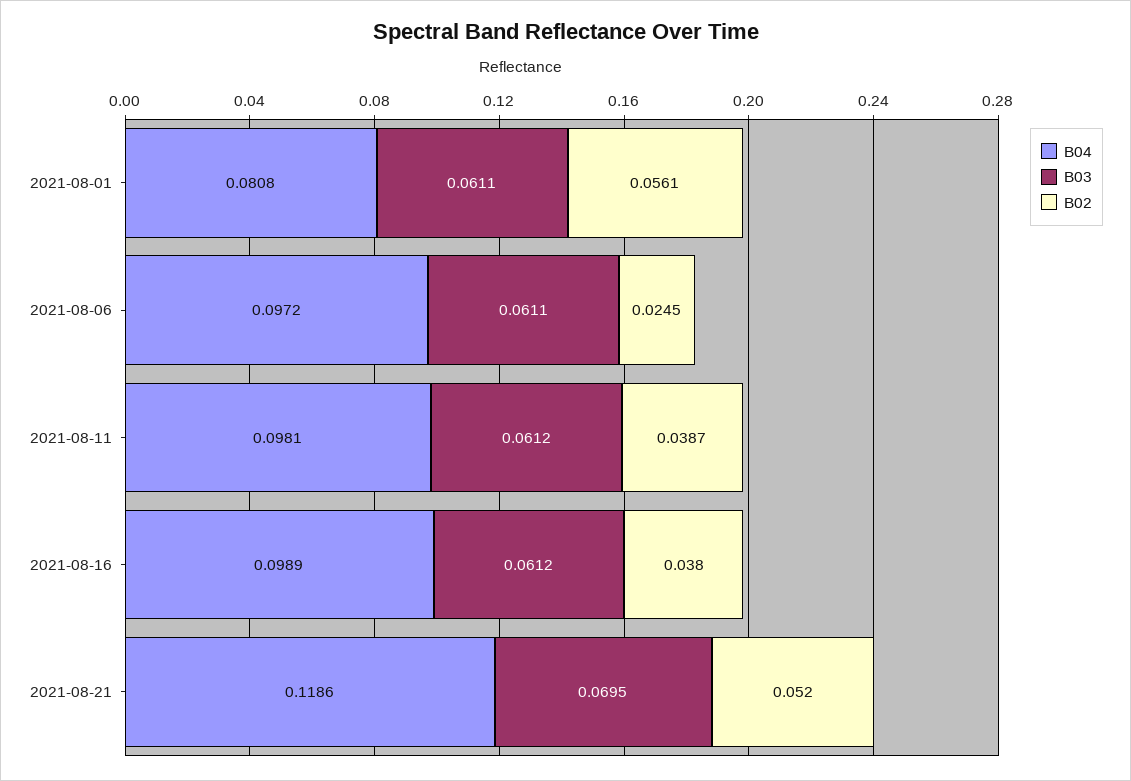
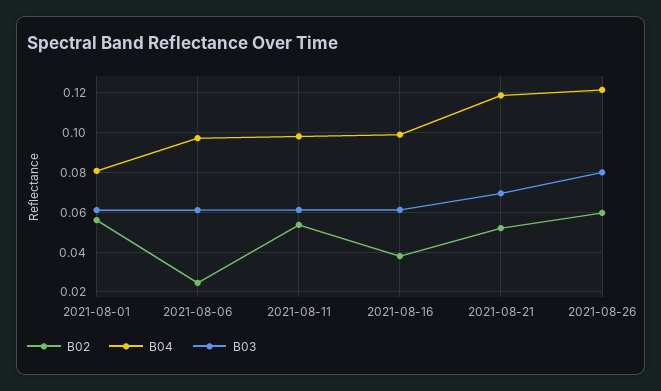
B02, 2021-08-11: 0.0387 -> 0.055
B02, 2021-08-26: none -> 0.06
B04, 2021-08-26: none -> 0.12
B03, 2021-08-26: none -> 0.08

